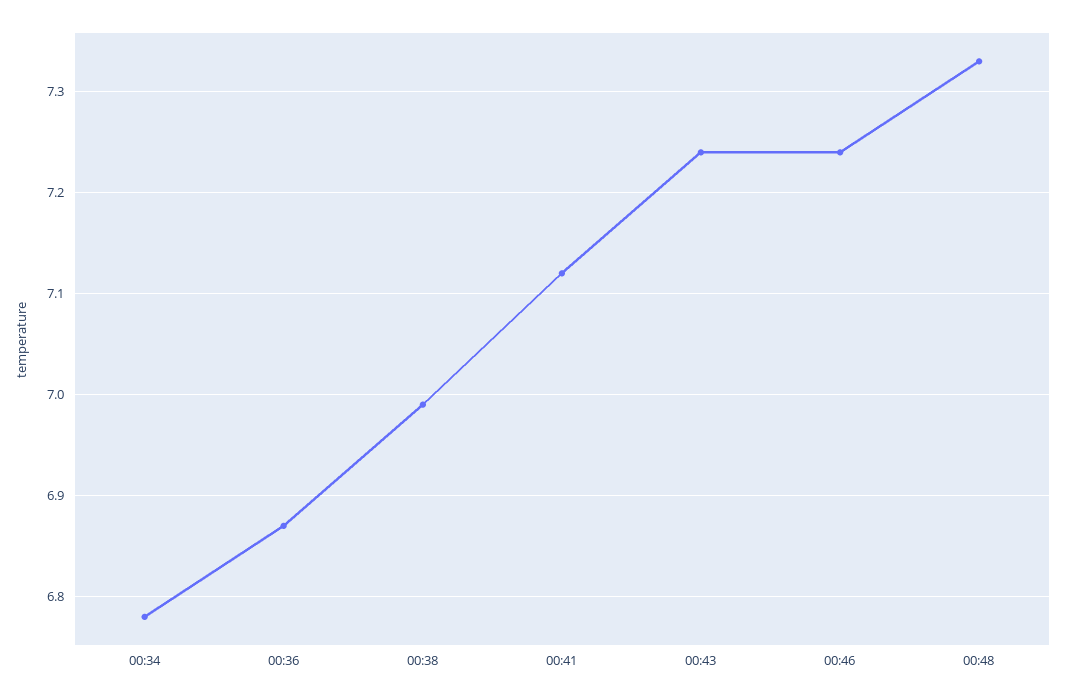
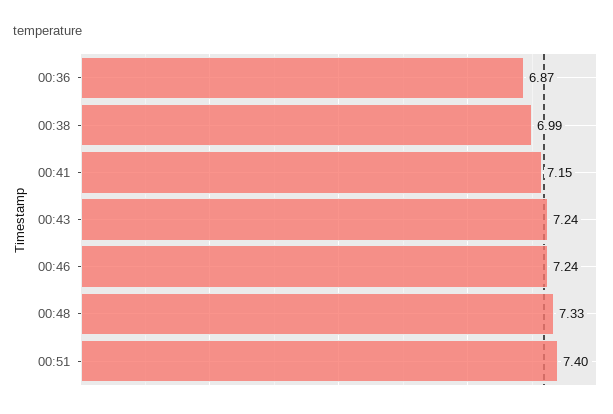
00:34: 6.78 -> none
00:41: 7.12 -> 7.15
00:51: none -> 7.4

